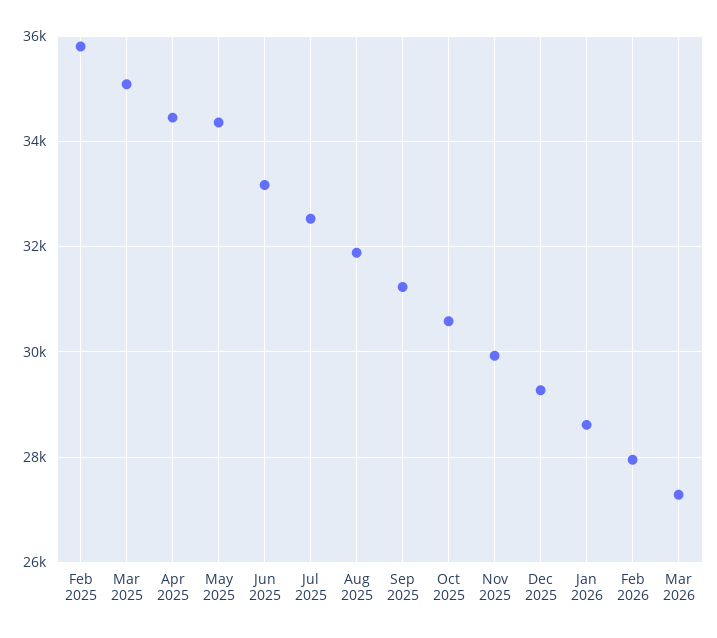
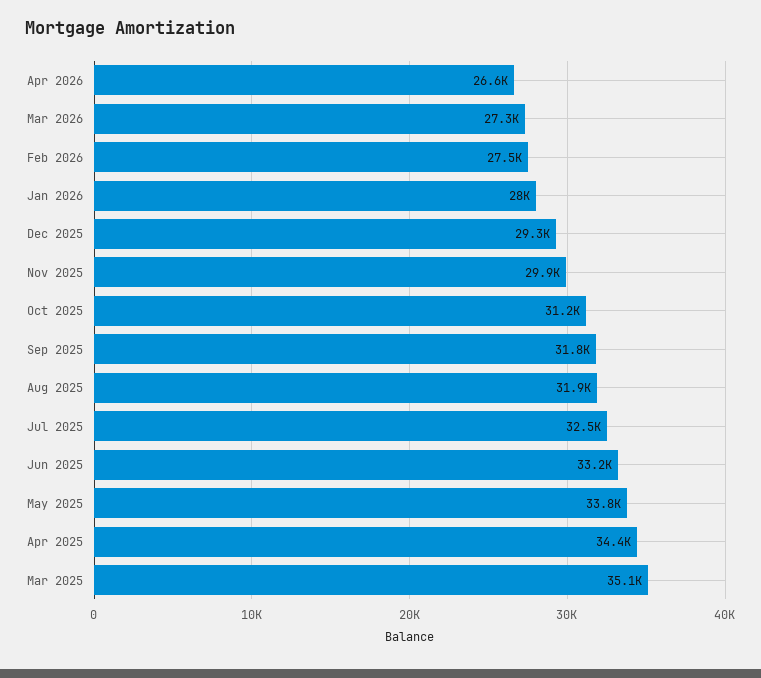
Feb 2025: 35800 -> none
May 2025: 34400 -> 33800
Sep 2025: 31200 -> 31800
Oct 2025: 30600 -> 31200
Jan 2026: 28600 -> 28000
Feb 2026: 28000 -> 27500
Apr 2026: none -> 26600

